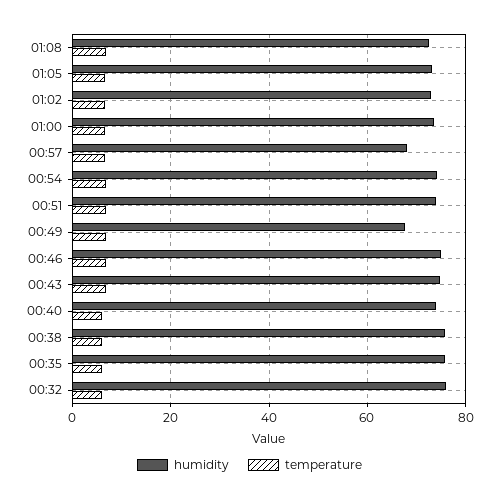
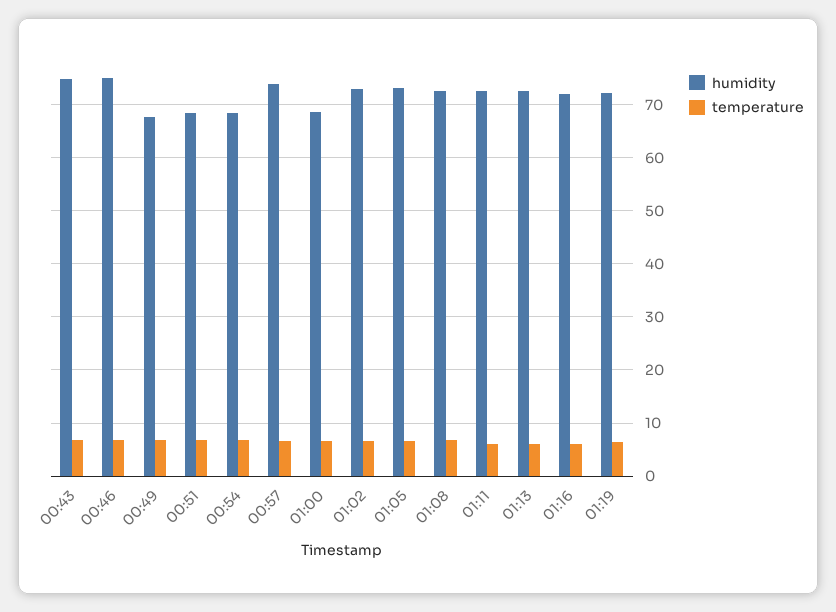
humidity, 01:00: 74 -> 68
humidity, 00:57: 68 -> 74
humidity, 00:54: 74 -> 68
humidity, 00:51: 74 -> 68
humidity, 00:40: 74 -> none
temperature, 00:40: 6 -> none
humidity, 00:38: 76 -> none
temperature, 00:38: 6 -> none
humidity, 00:35: 76 -> none
temperature, 00:35: 6 -> none
humidity, 00:32: 76 -> none
temperature, 00:32: 6 -> none
humidity, 01:11: none -> 72
temperature, 01:11: none -> 6
humidity, 01:13: none -> 72
temperature, 01:13: none -> 6
humidity, 01:16: none -> 72
temperature, 01:16: none -> 6
humidity, 01:19: none -> 72
temperature, 01:19: none -> 6

